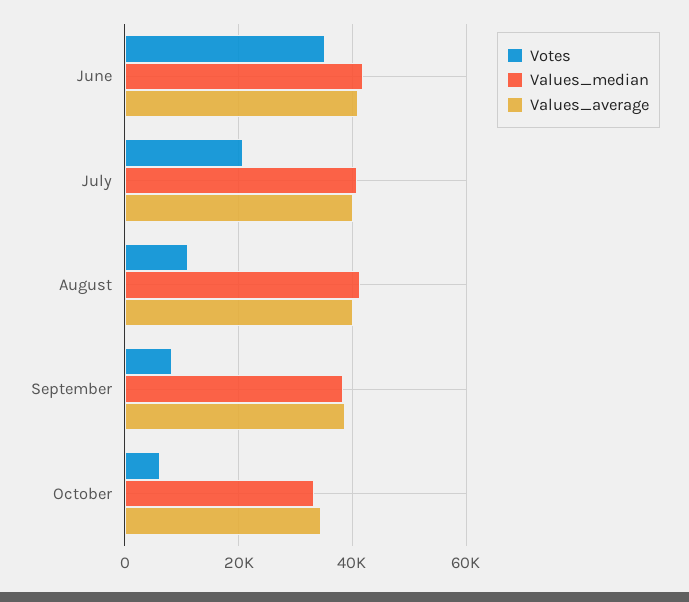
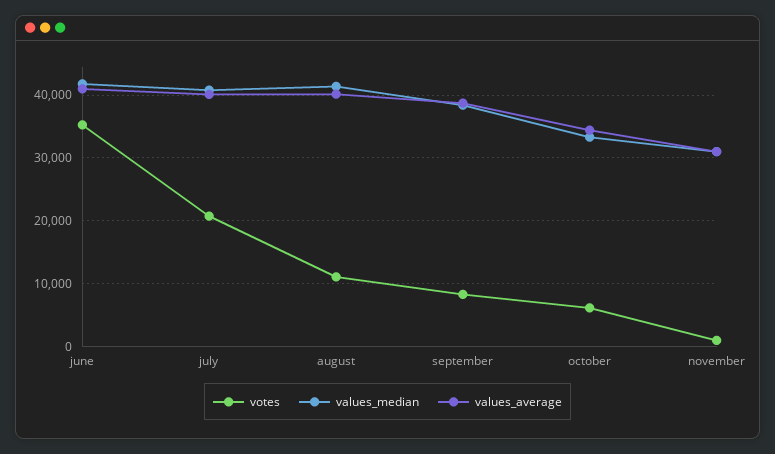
Votes, november: none -> 1000
Values_median, november: none -> 31000
Values_average, november: none -> 31000

